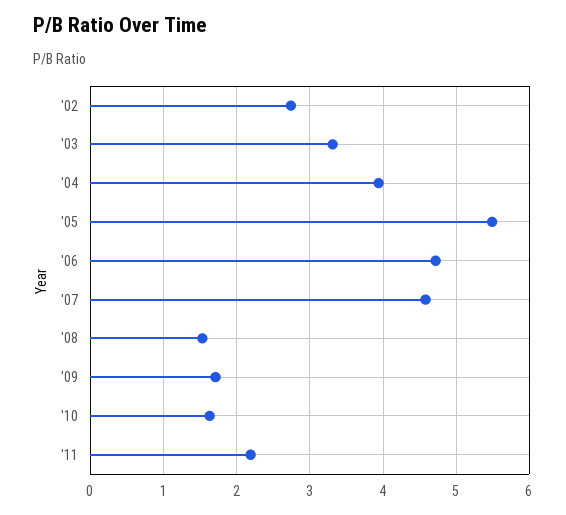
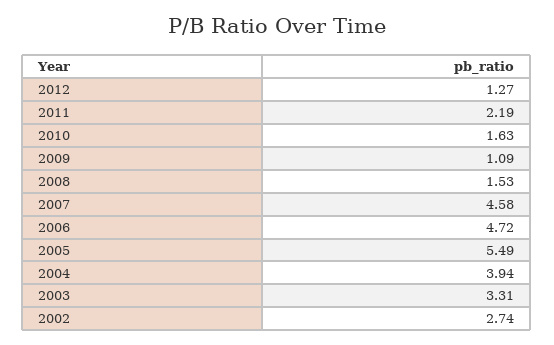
'09: 1.7 -> 1.09
2012: none -> 1.27

